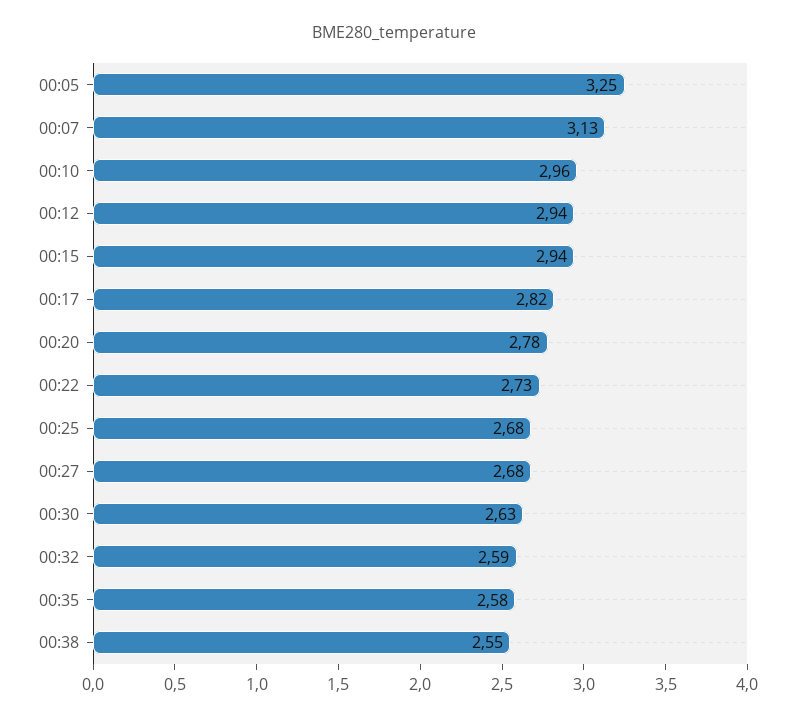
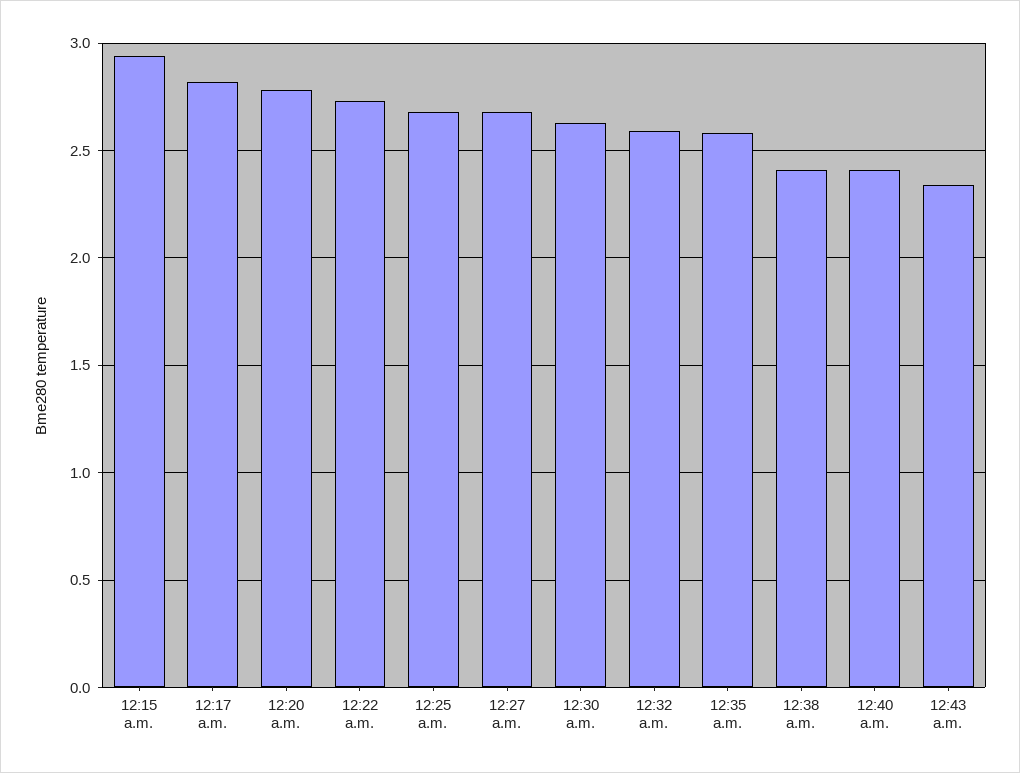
00:05: 3.25 -> none
00:07: 3.13 -> none
00:10: 2.96 -> none
00:12: 2.94 -> none
00:38: 2.55 -> 2.4
12:40 a.m.: none -> 2.4
12:43 a.m.: none -> 2.35

